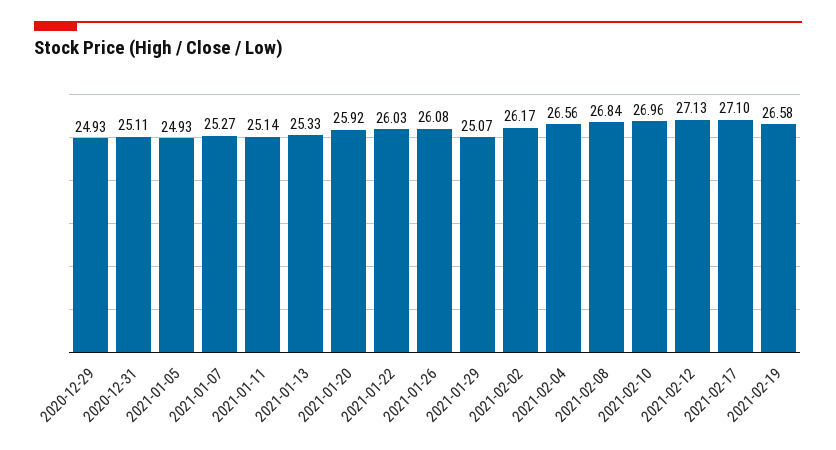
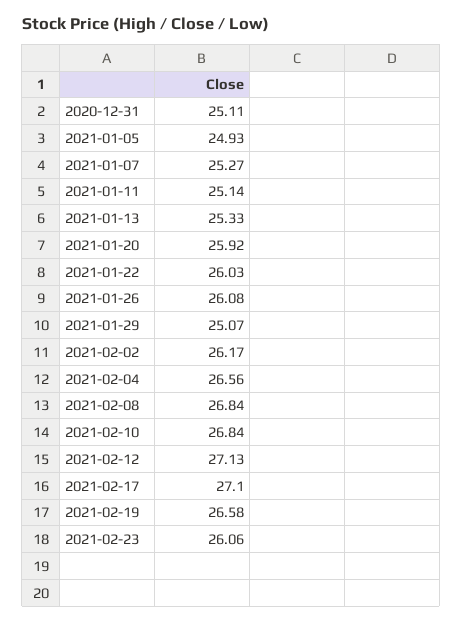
2020-12-29: 24.93 -> none
2021-02-10: 26.96 -> 26.84
2021-02-23: none -> 26.06

